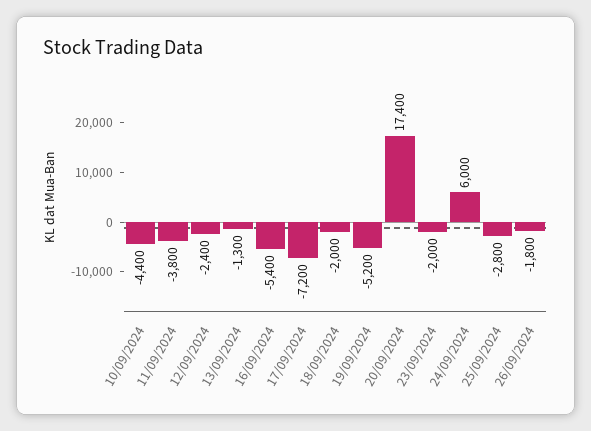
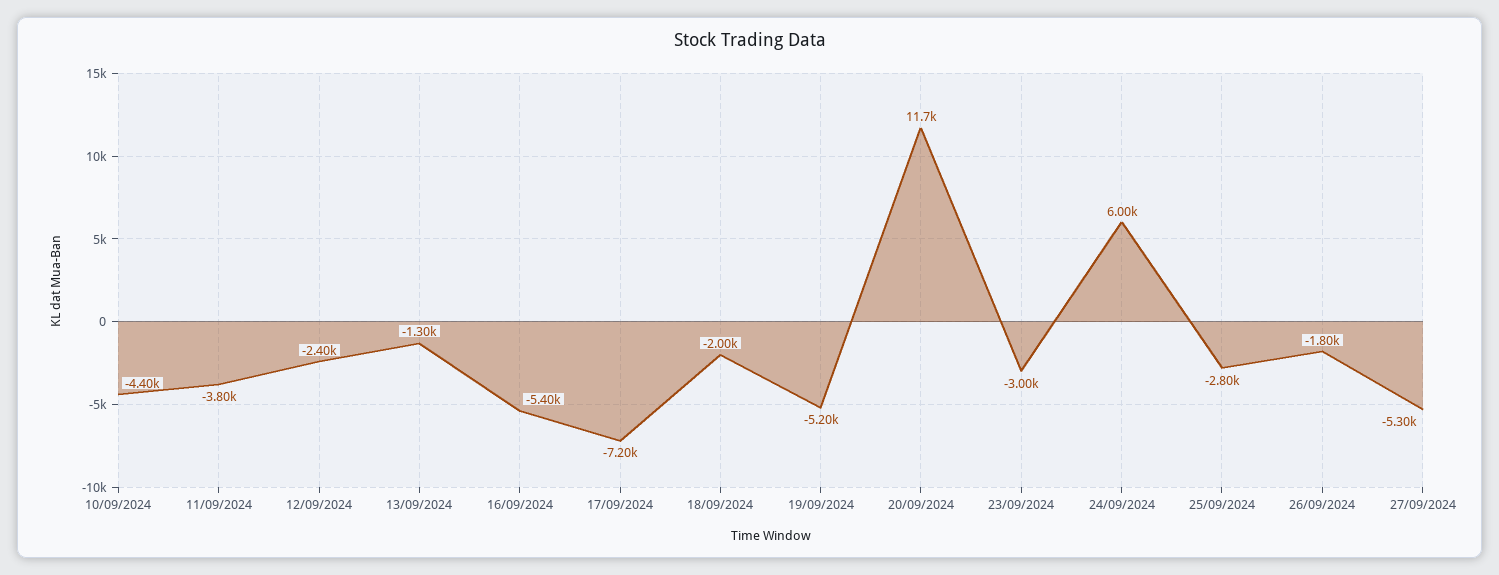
20/09/2024: 17400 -> 11700
23/09/2024: -2000 -> -3000
27/09/2024: none -> -5300

